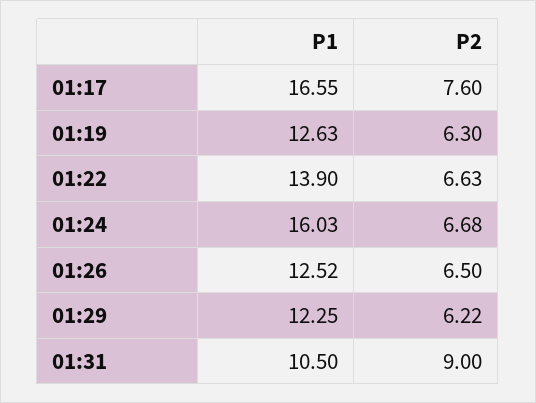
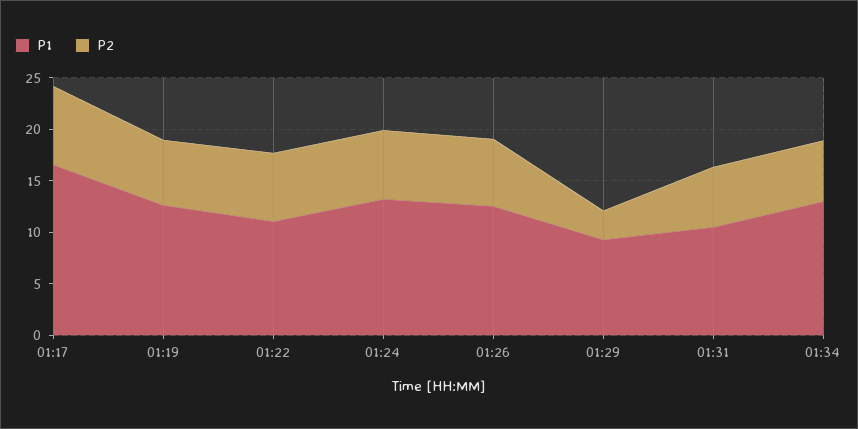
P1, 01:22: 13.9 -> 11
P1, 01:24: 16.03 -> 13
P1, 01:29: 12.25 -> 9
P2, 01:29: 6.22 -> 3
P2, 01:31: 9 -> 6
P1, 01:34: none -> 13
P2, 01:34: none -> 6

